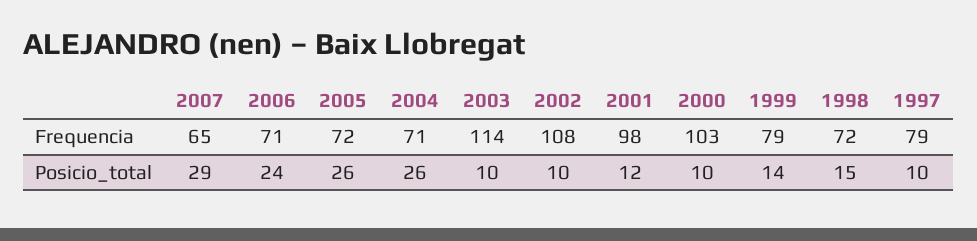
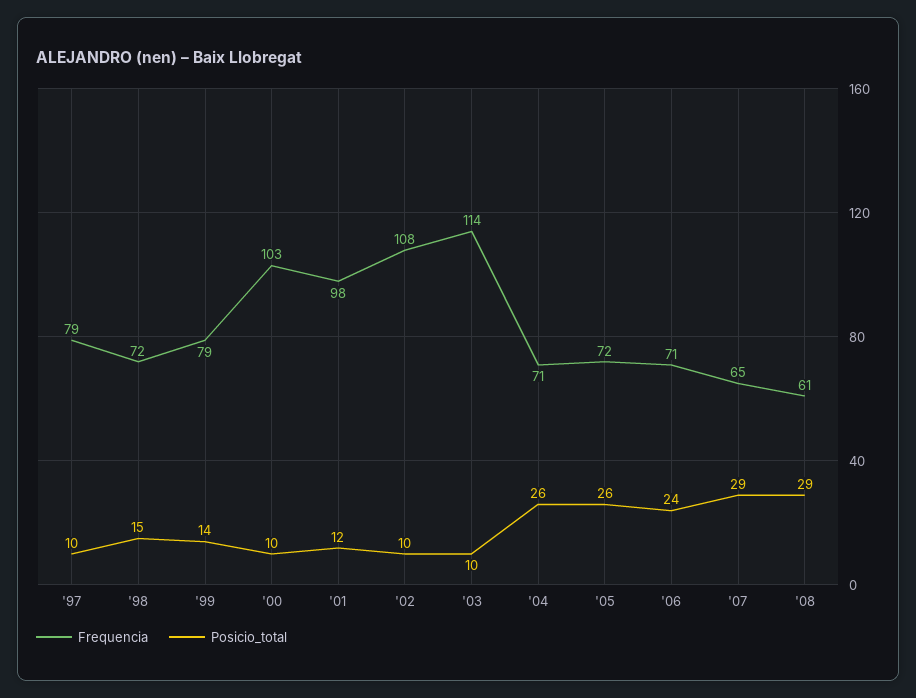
Frequencia, '08: none -> 61
Posicio_total, '08: none -> 29

